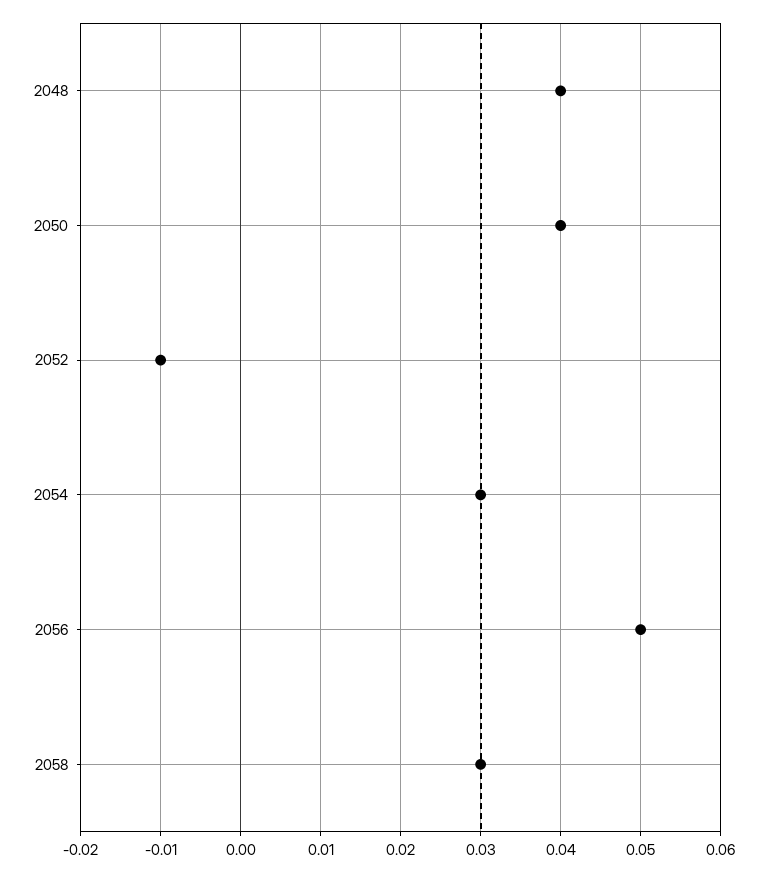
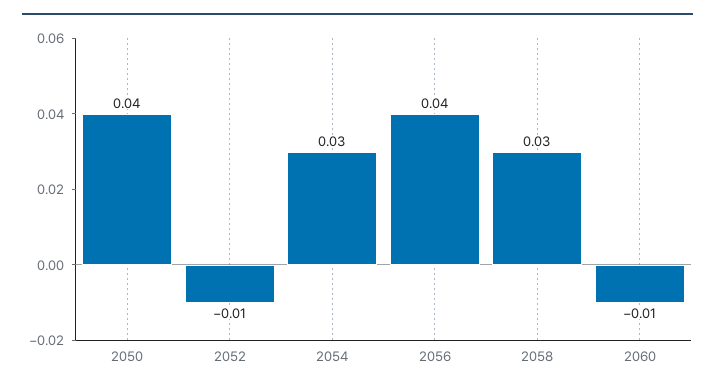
2048: 0.04 -> none
2056: 0.05 -> 0.04
2060: none -> -0.01

